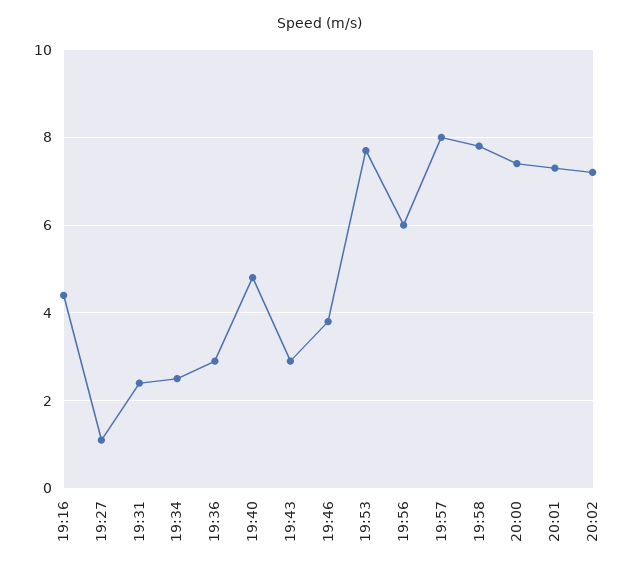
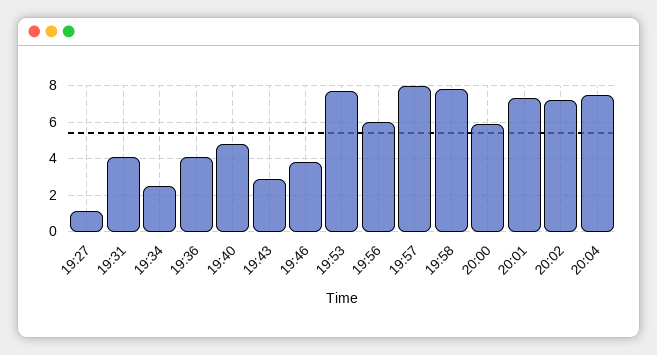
19:16: 4.5 -> none
19:31: 2.5 -> 4
19:36: 3 -> 4
20:00: 7.5 -> 6
20:04: none -> 7.5

